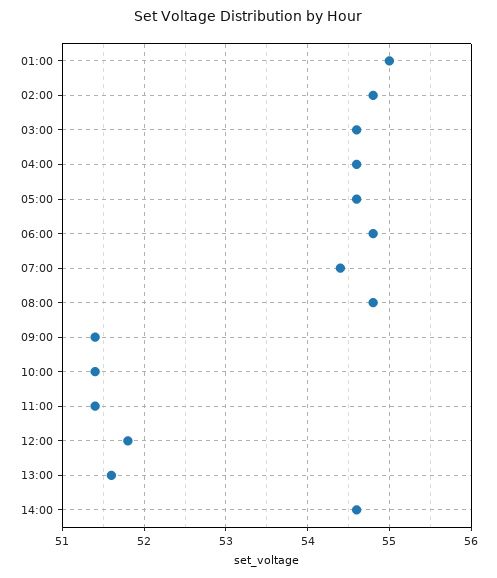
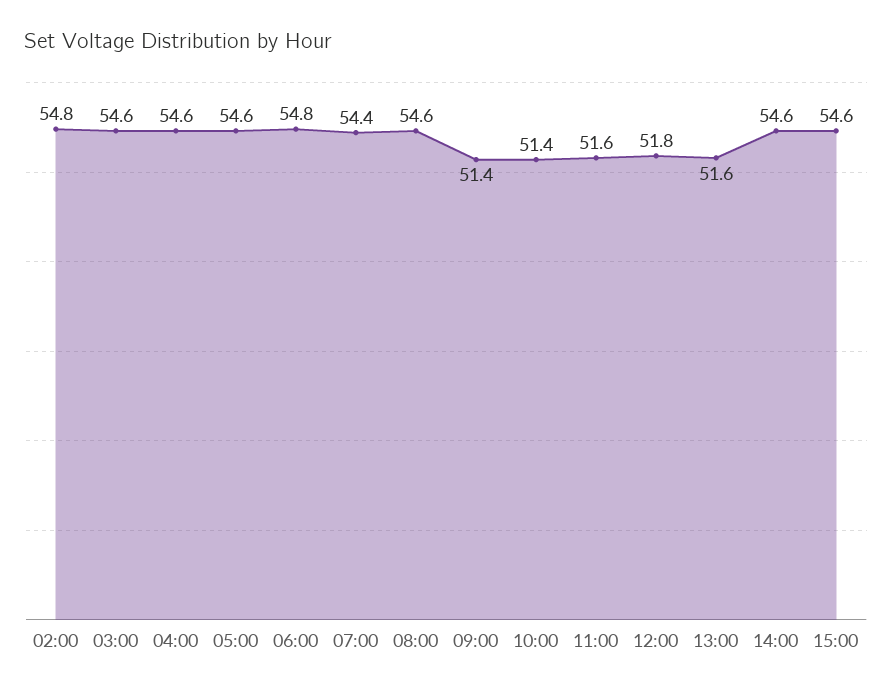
01:00: 55 -> none
08:00: 54.8 -> 54.6
11:00: 51.4 -> 51.6
15:00: none -> 54.6

